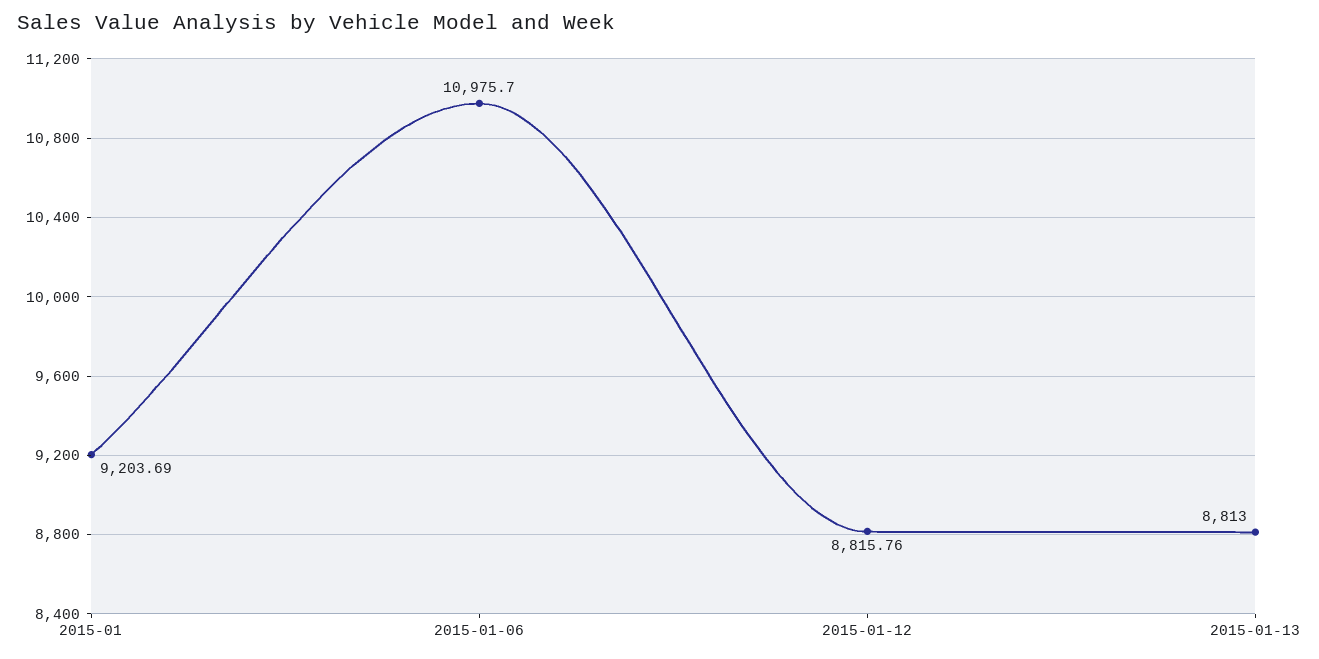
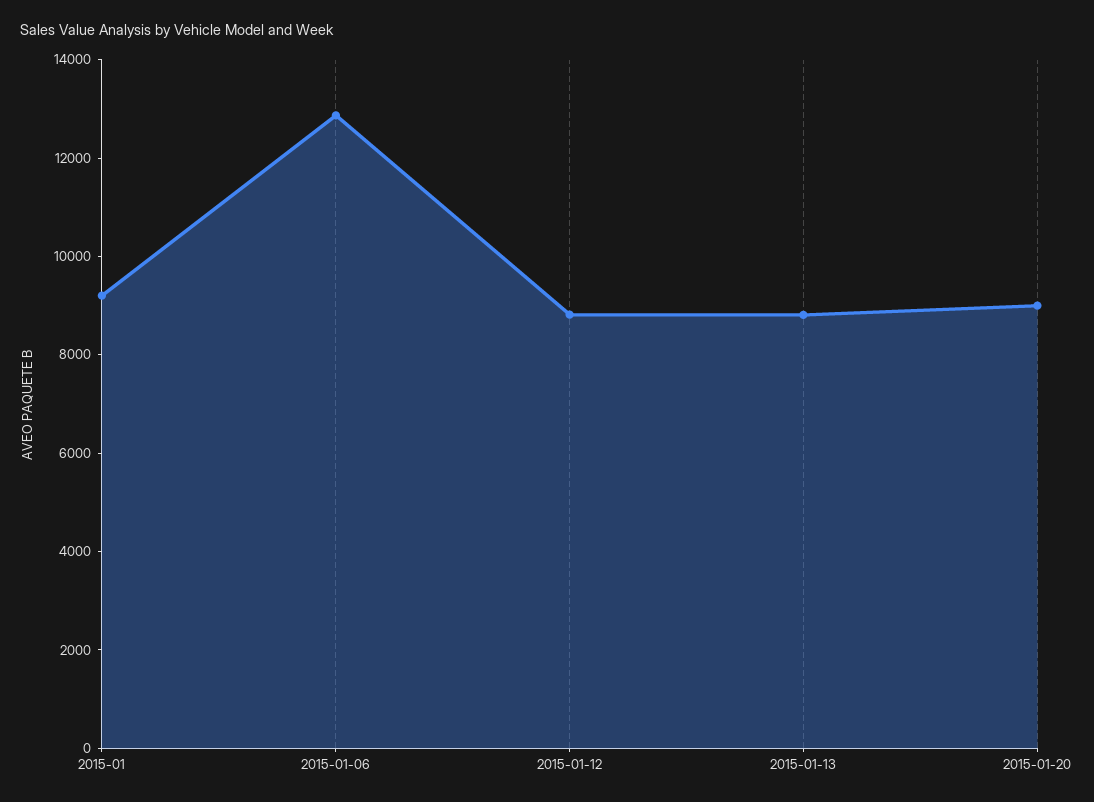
2015-01-06: 10975.7 -> 13000
2015-01-20: none -> 9000

